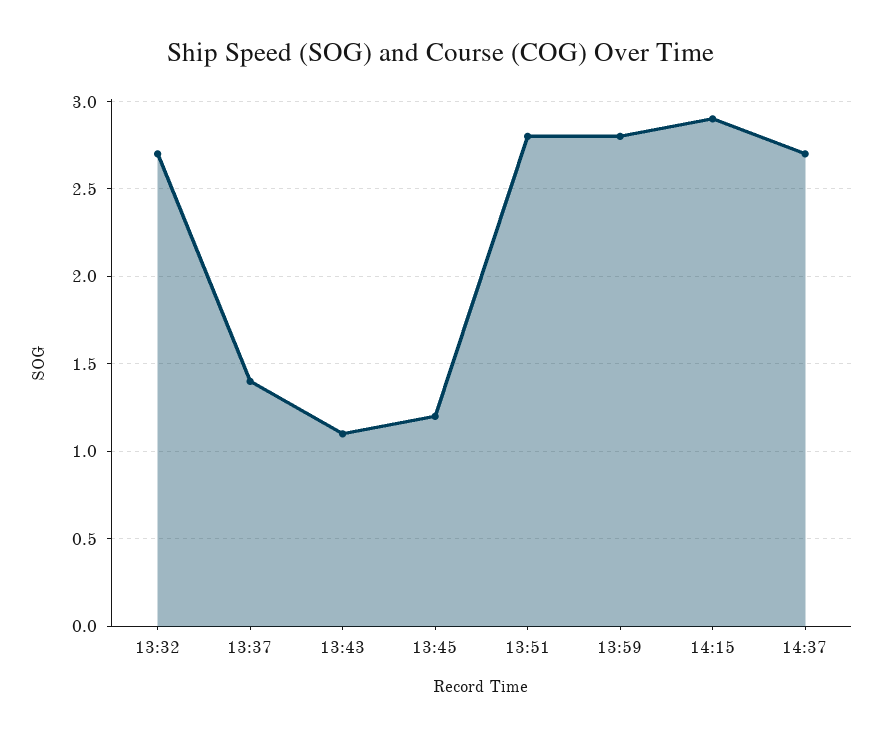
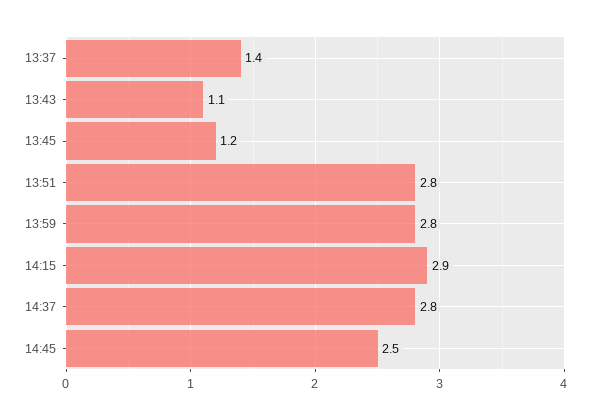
13:32: 2.7 -> none
14:37: 2.7 -> 2.8
14:45: none -> 2.5

